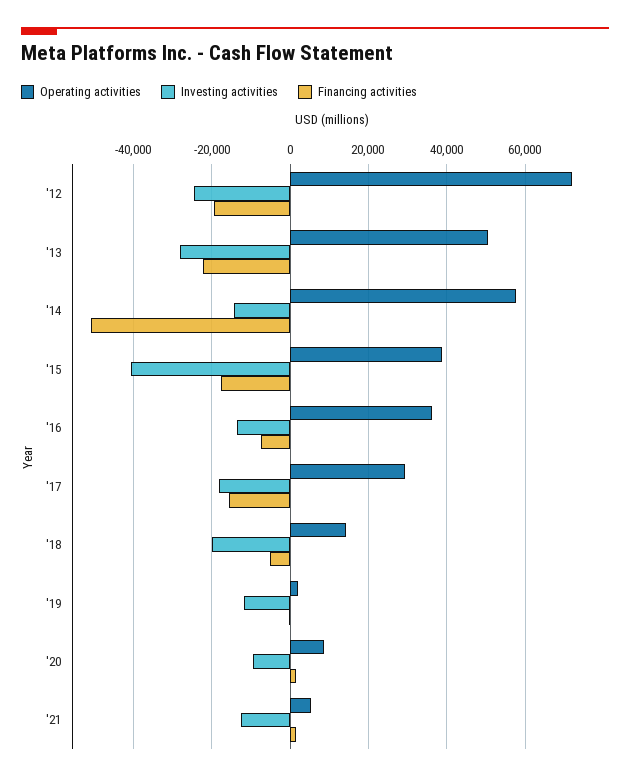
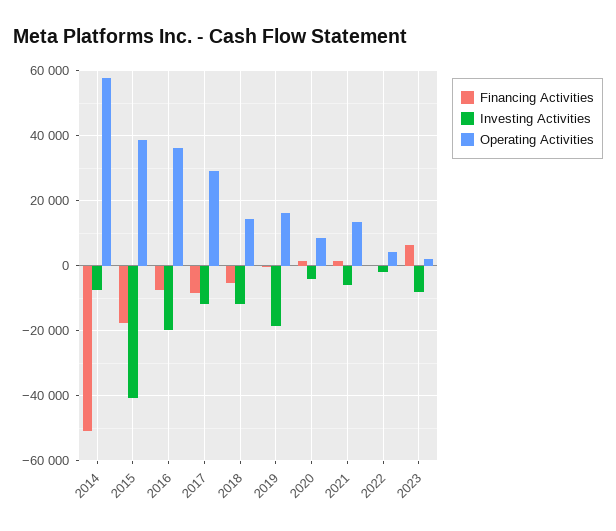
Operating activities, '12: 72000 -> none
Investing activities, '12: -24000 -> none
Financing activities, '12: -20000 -> none
Operating activities, '13: 50000 -> none
Investing activities, '13: -28000 -> none
Financing activities, '13: -22000 -> none
Investing activities, '14: -14000 -> -8000
Investing activities, '16: -14000 -> -20000
Investing activities, '17: -18000 -> -12000
Financing activities, '17: -16000 -> -8000
Investing activities, '18: -20000 -> -12000
Operating activities, '19: 2000 -> 16000
Investing activities, '19: -12000 -> -18000
Investing activities, '20: -10000 -> -4000
Operating activities, '21: 6000 -> 14000
Investing activities, '21: -12000 -> -6000
Financing activities, 2022: none -> 0
Investing activities, 2022: none -> -2000
Operating activities, 2022: none -> 4000
Financing activities, 2023: none -> 6000
Investing activities, 2023: none -> -8000
Operating activities, 2023: none -> 2000

